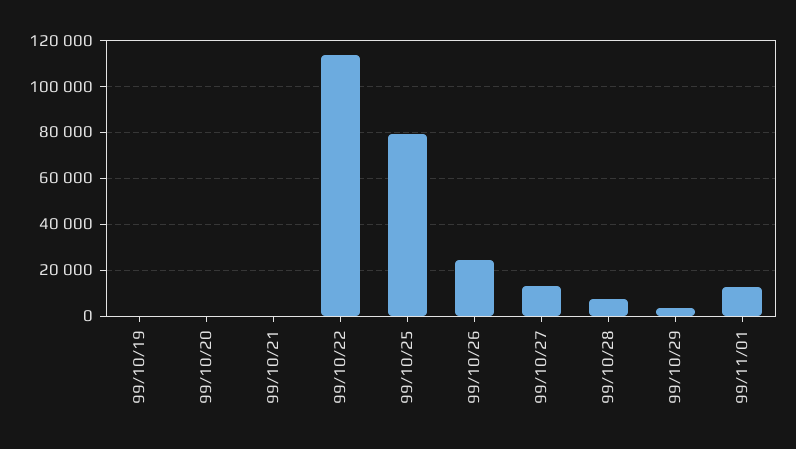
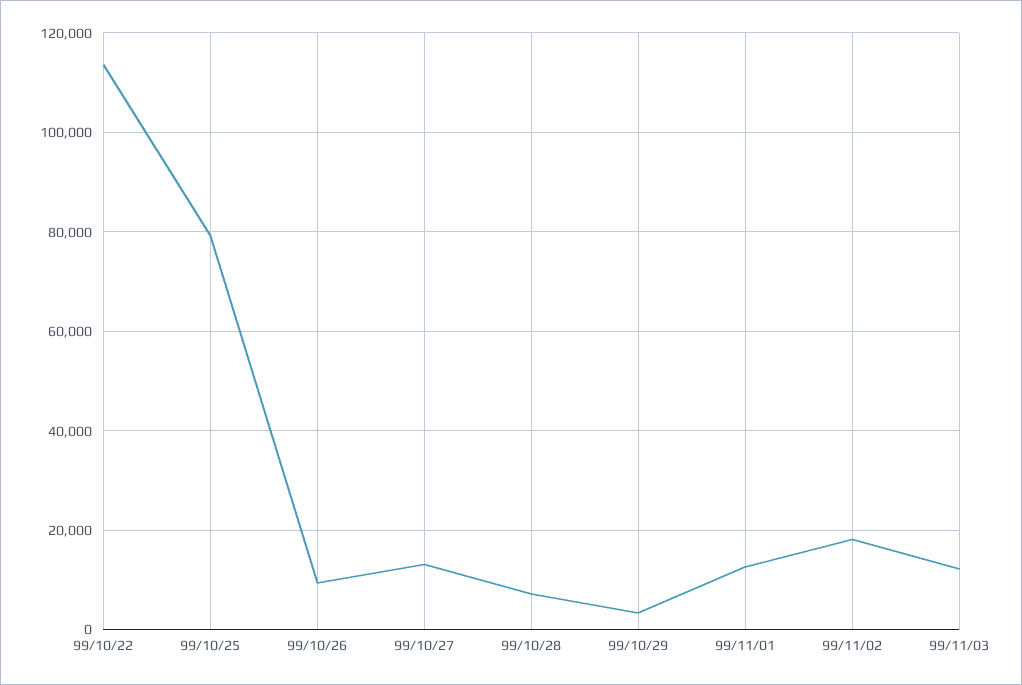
99/10/19: 0 -> none
99/10/20: 0 -> none
99/10/21: 0 -> none
99/10/26: 25000 -> 10000
99/11/02: none -> 18000
99/11/03: none -> 12000

